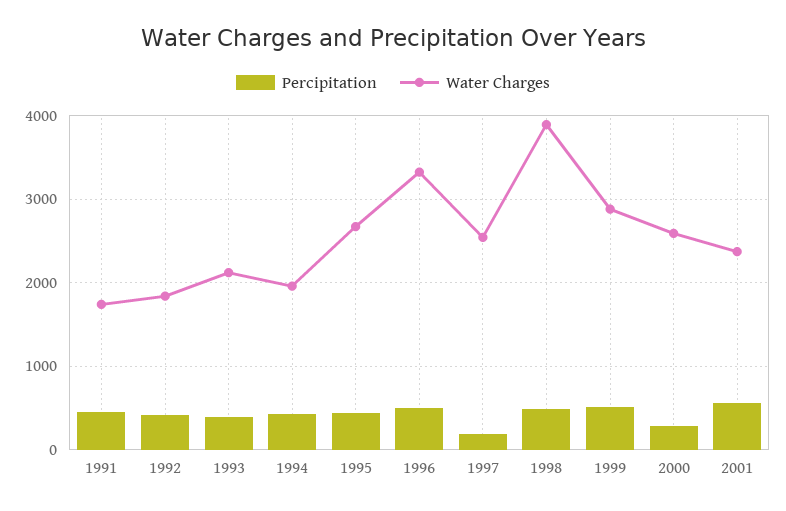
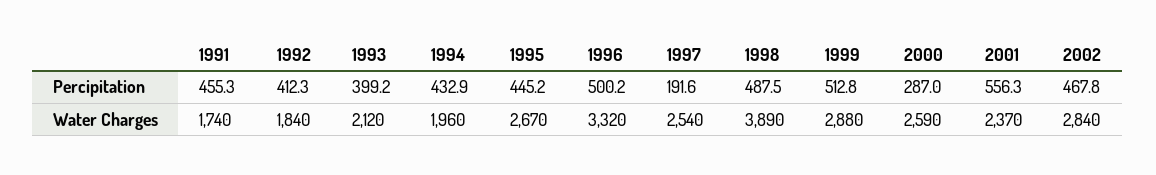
Percipitation, 2002: none -> 467.8
Water Charges, 2002: none -> 2840

